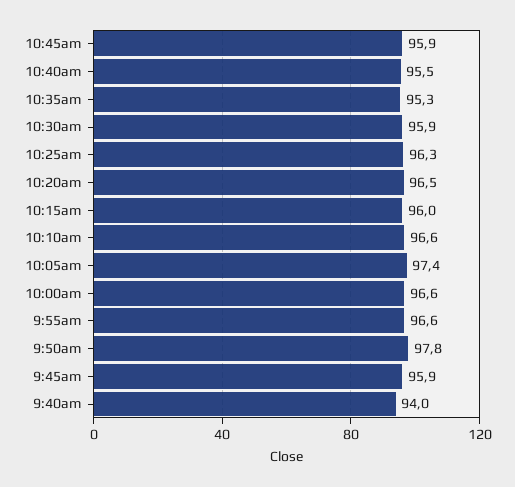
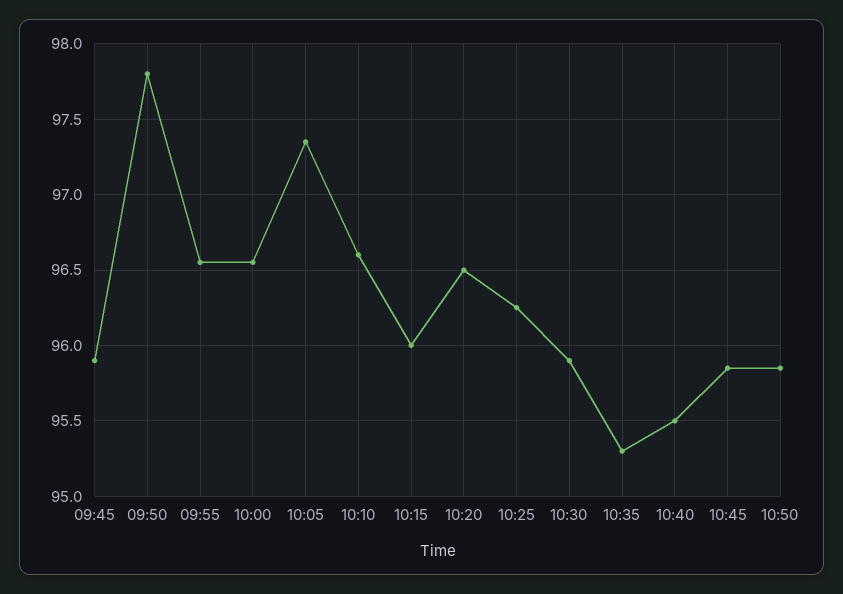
9:40am: 94 -> none
10:50: none -> 95.85

